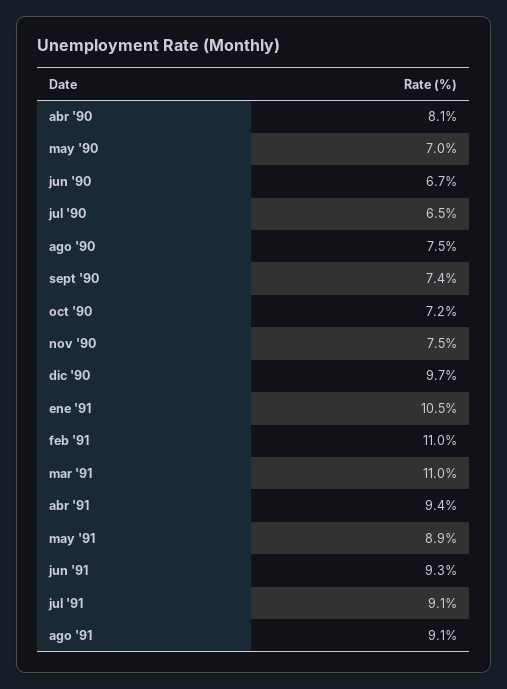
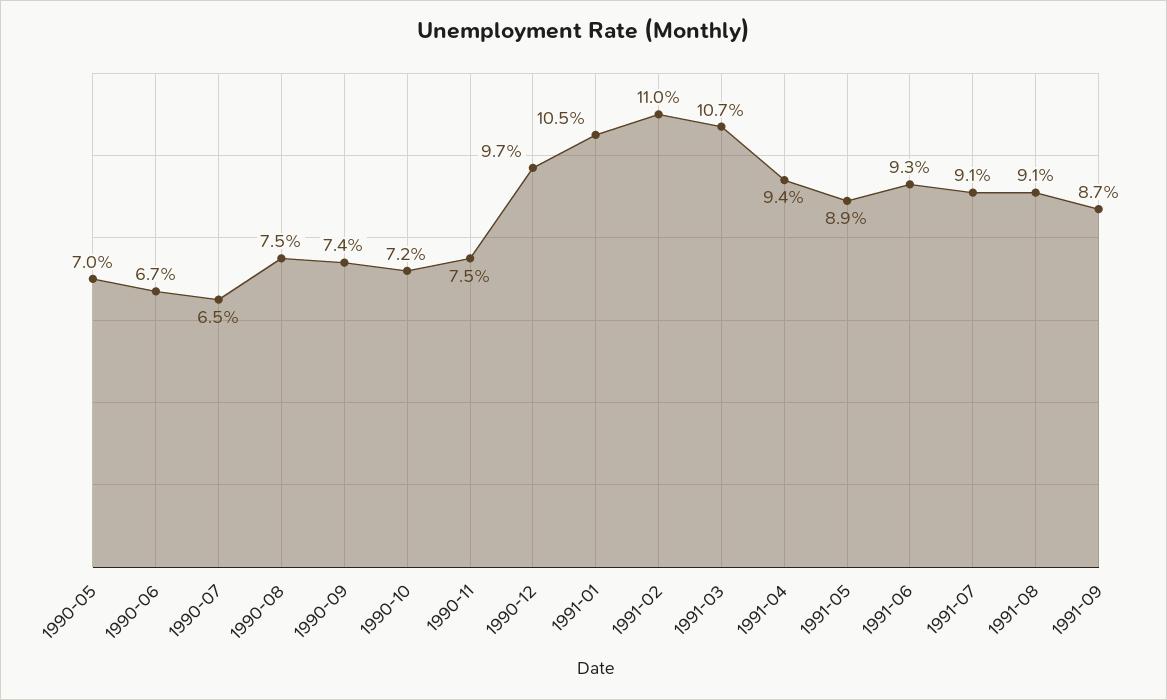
abr '90: 8.1 -> none
mar '91: 11 -> 10.7
1991-09: none -> 8.7

